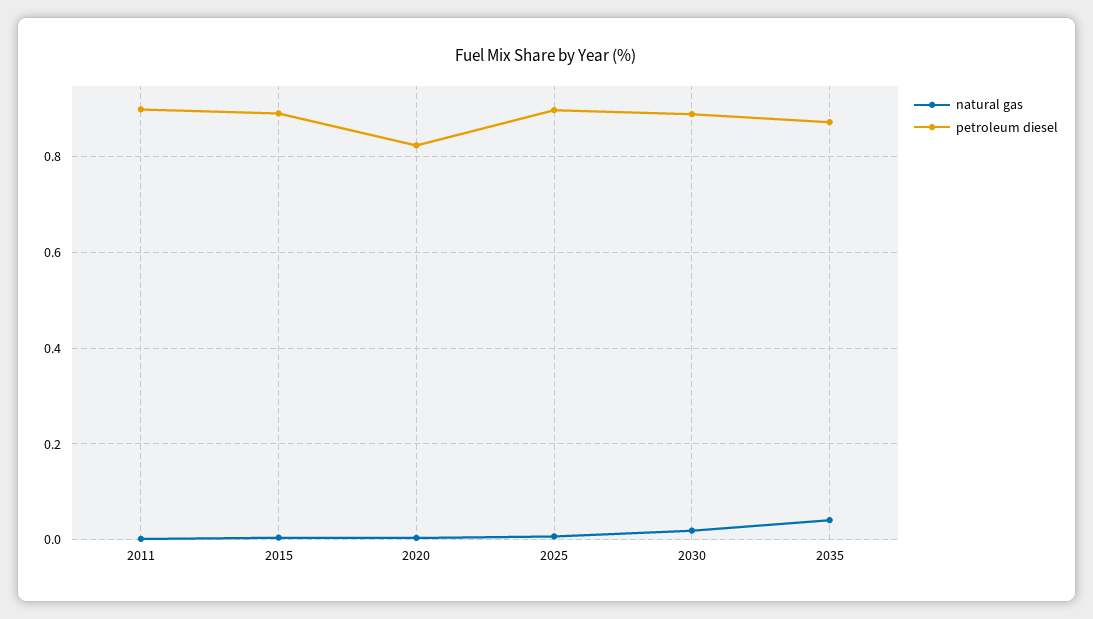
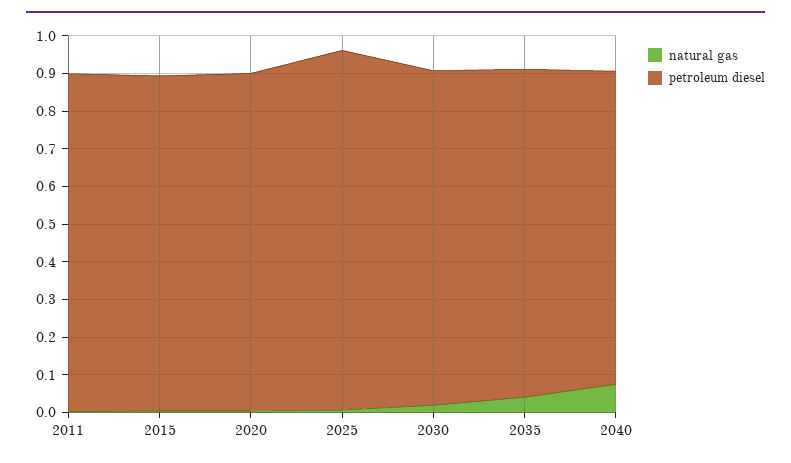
petroleum diesel, 2020: 0.82 -> 0.9
petroleum diesel, 2025: 0.9 -> 0.95
natural gas, 2040: none -> 0.075
petroleum diesel, 2040: none -> 0.825

